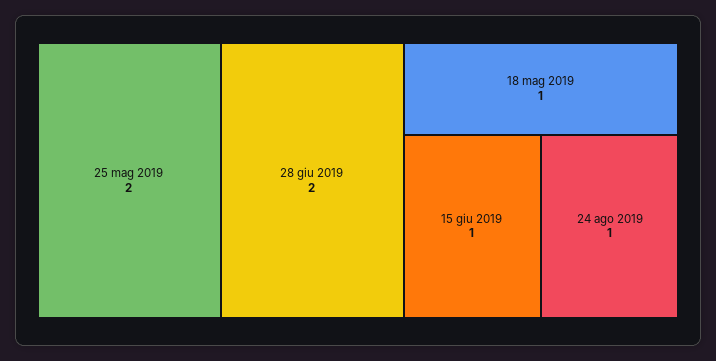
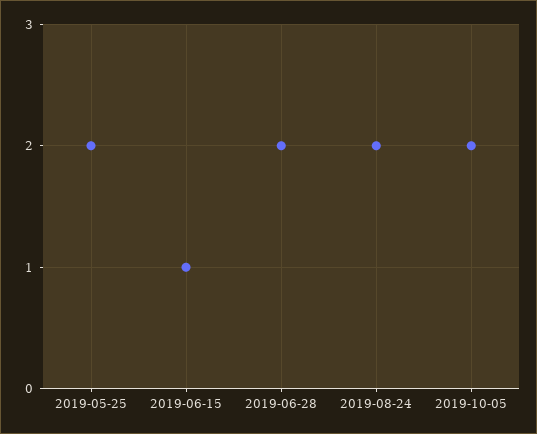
18 mag 2019: 1 -> none
24 ago 2019: 1 -> 2
2019-10-05: none -> 2

